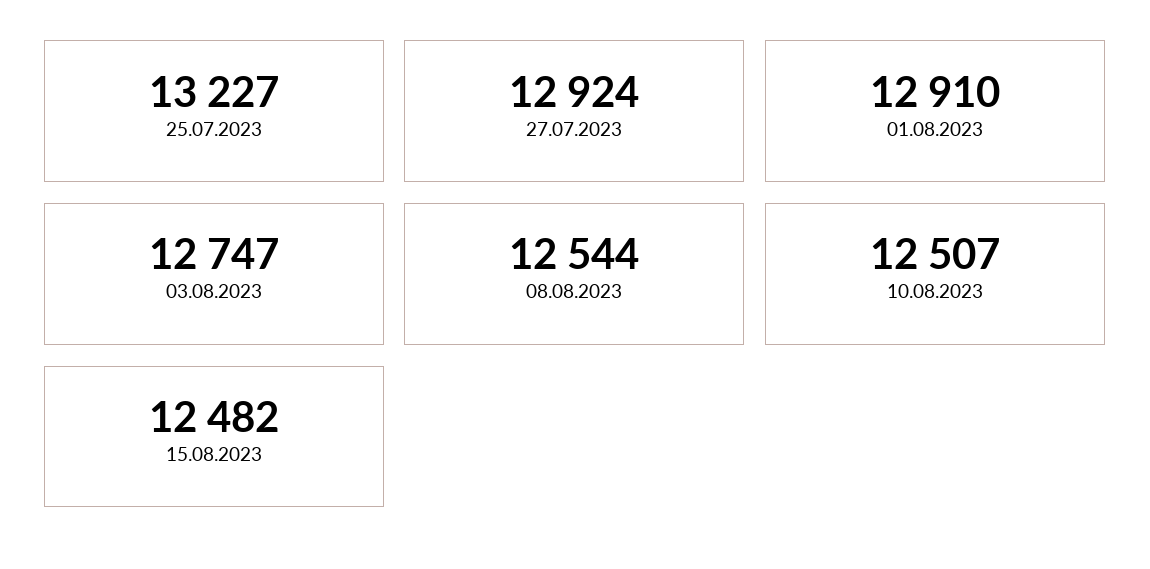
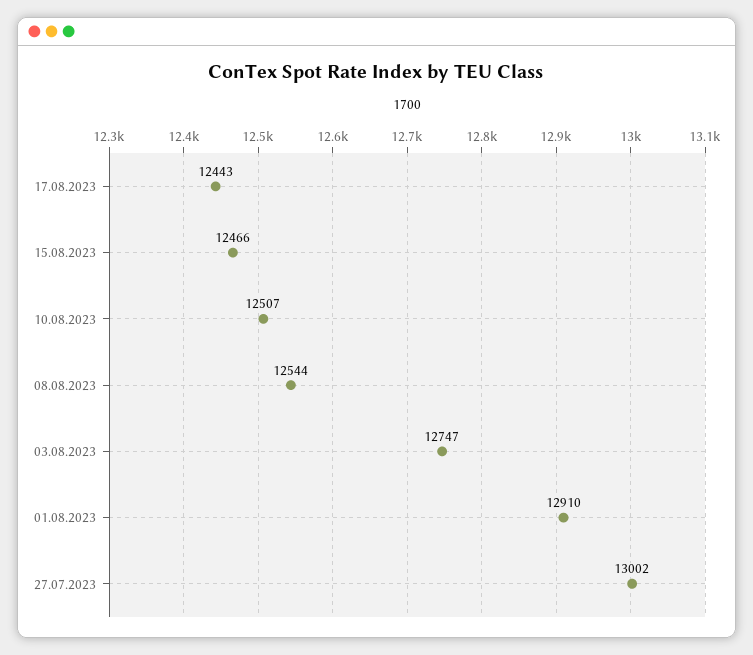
25.07.2023: 13227 -> none
27.07.2023: 12924 -> 13002
15.08.2023: 12482 -> 12466
17.08.2023: none -> 12443

